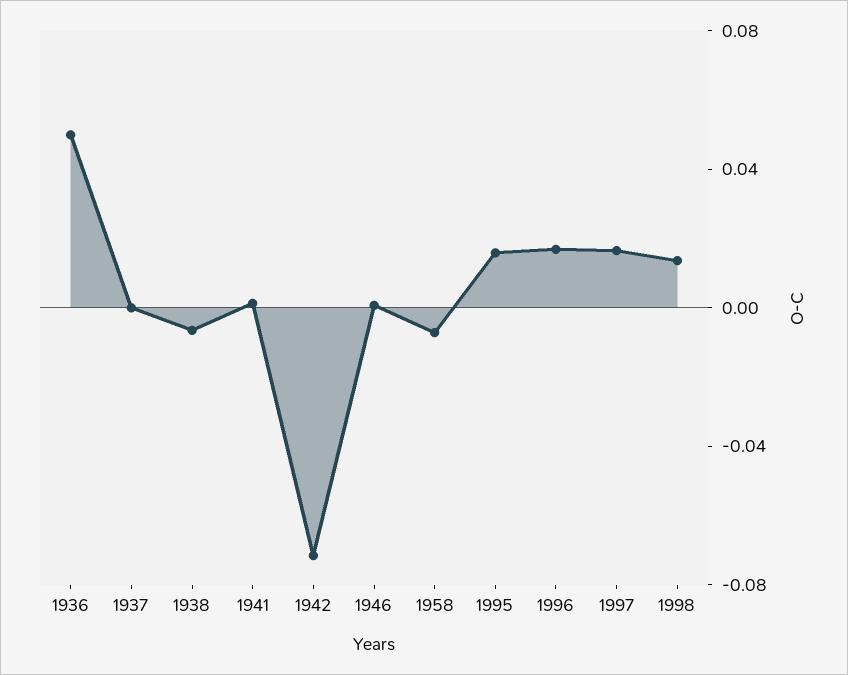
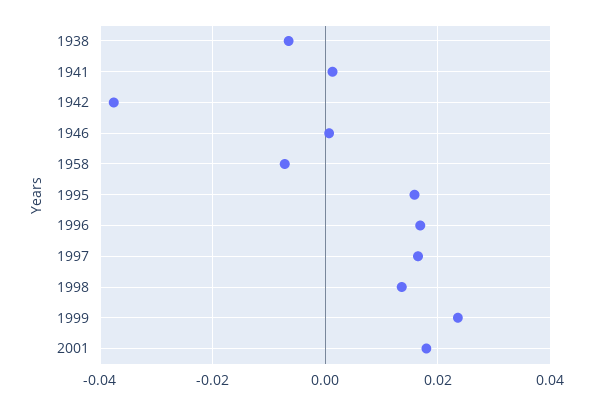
1936: 0.05 -> none
1937: 0 -> none
1942: -0.07 -> -0.038
1999: none -> 0.024
2001: none -> 0.018

